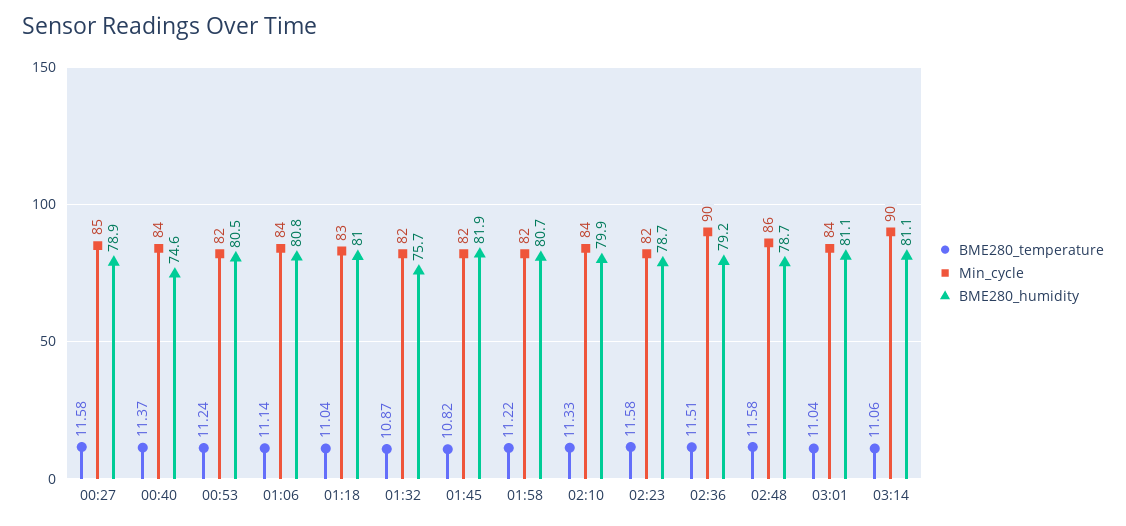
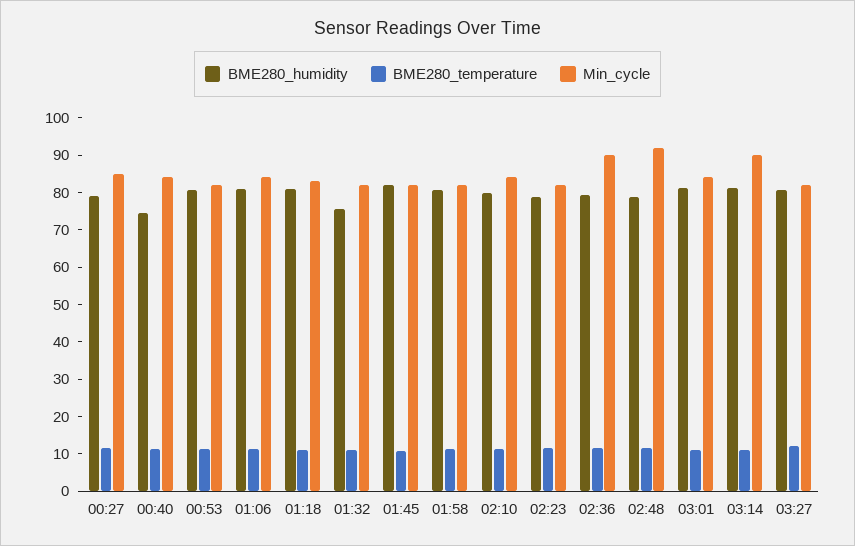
Min_cycle, 02:48: 86 -> 92.5
BME280_humidity, 03:27: none -> 80
BME280_temperature, 03:27: none -> 12.5
Min_cycle, 03:27: none -> 82.5

